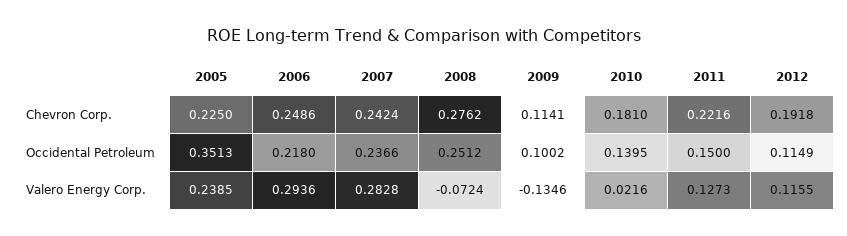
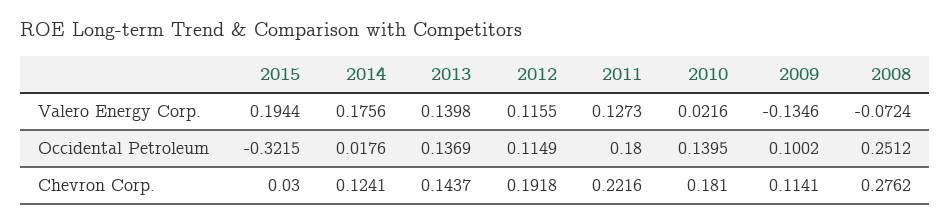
2005, Chevron Corp.: 0.225 -> none
2006, Chevron Corp.: 0.2486 -> none
2007, Chevron Corp.: 0.2424 -> none
2005, Occidental Petroleum: 0.3513 -> none
2006, Occidental Petroleum: 0.218 -> none
2007, Occidental Petroleum: 0.2366 -> none
2011, Occidental Petroleum: 0.15 -> 0.18
2005, Valero Energy Corp.: 0.2385 -> none
2006, Valero Energy Corp.: 0.2936 -> none
2007, Valero Energy Corp.: 0.2828 -> none
2015, Valero Energy Corp.: none -> 0.1944
2014, Valero Energy Corp.: none -> 0.1756
2013, Valero Energy Corp.: none -> 0.1398
2015, Occidental Petroleum: none -> -0.3215
2014, Occidental Petroleum: none -> 0.0176
2013, Occidental Petroleum: none -> 0.1369
2015, Chevron Corp.: none -> 0.03
2014, Chevron Corp.: none -> 0.1241
2013, Chevron Corp.: none -> 0.1437

